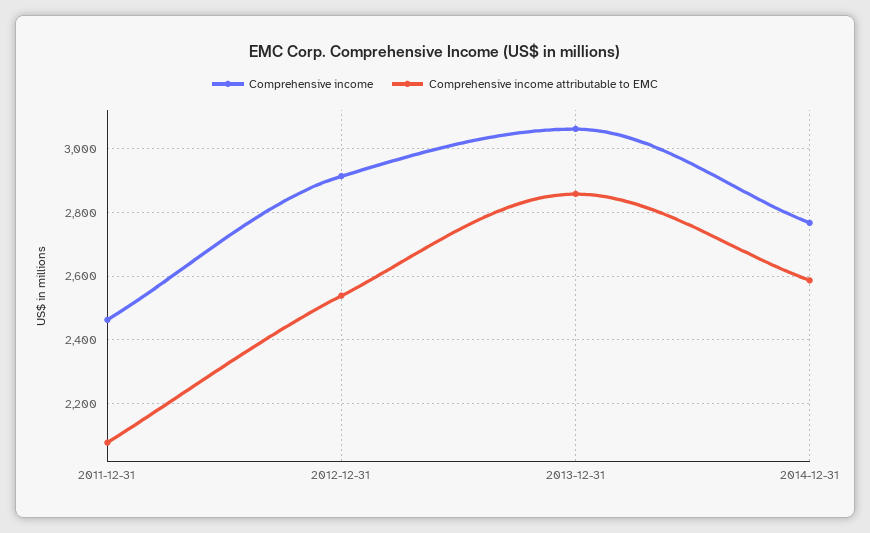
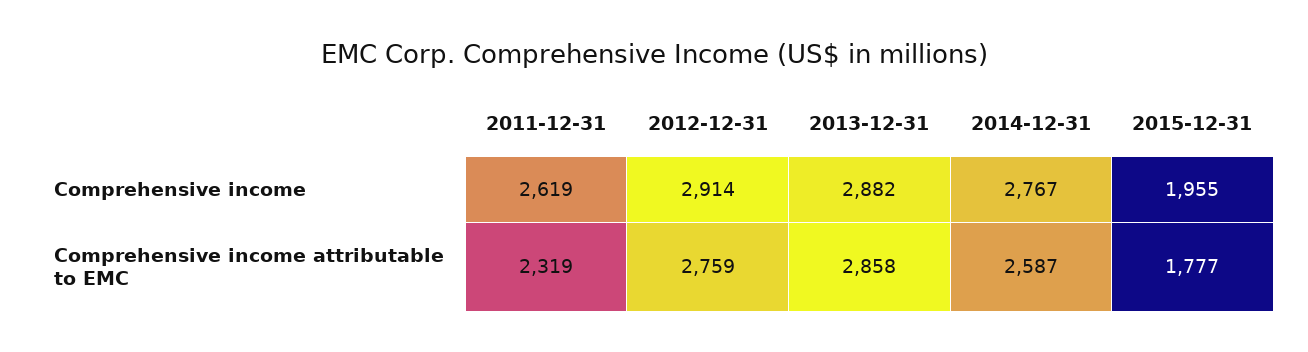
Comprehensive income, 2011-12-31: 2460 -> 2619
Comprehensive income attributable to EMC, 2011-12-31: 2080 -> 2319
Comprehensive income attributable to EMC, 2012-12-31: 2540 -> 2759
Comprehensive income, 2013-12-31: 3060 -> 2882
Comprehensive income, 2015-12-31: none -> 1955
Comprehensive income attributable to EMC, 2015-12-31: none -> 1777

